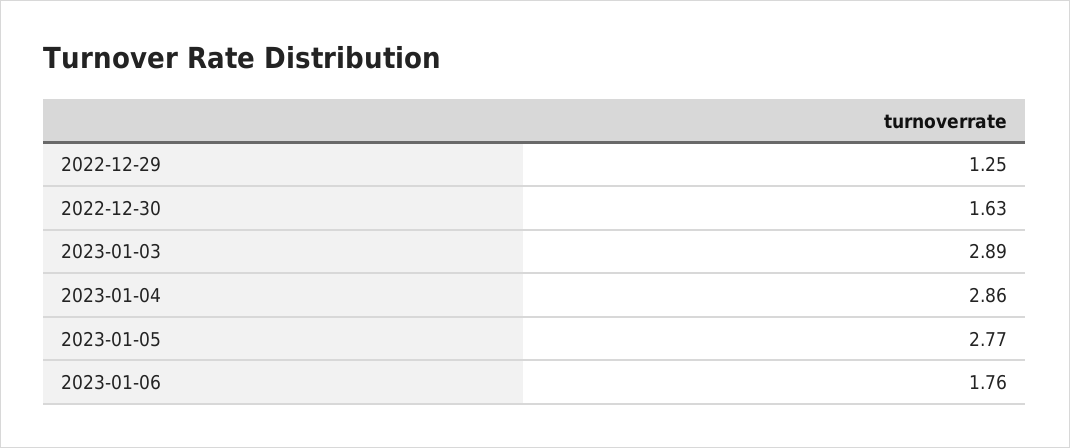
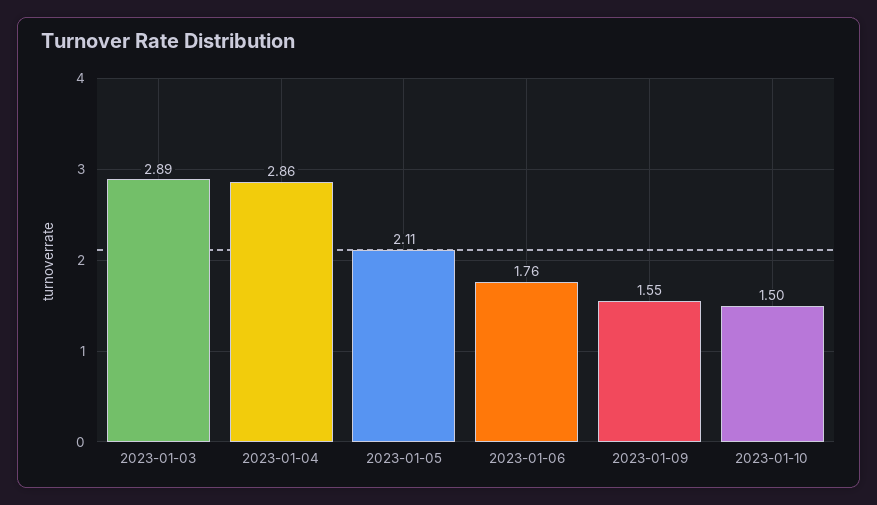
2022-12-29: 1.25 -> none
2022-12-30: 1.63 -> none
2023-01-05: 2.77 -> 2.11
2023-01-09: none -> 1.55
2023-01-10: none -> 1.5

